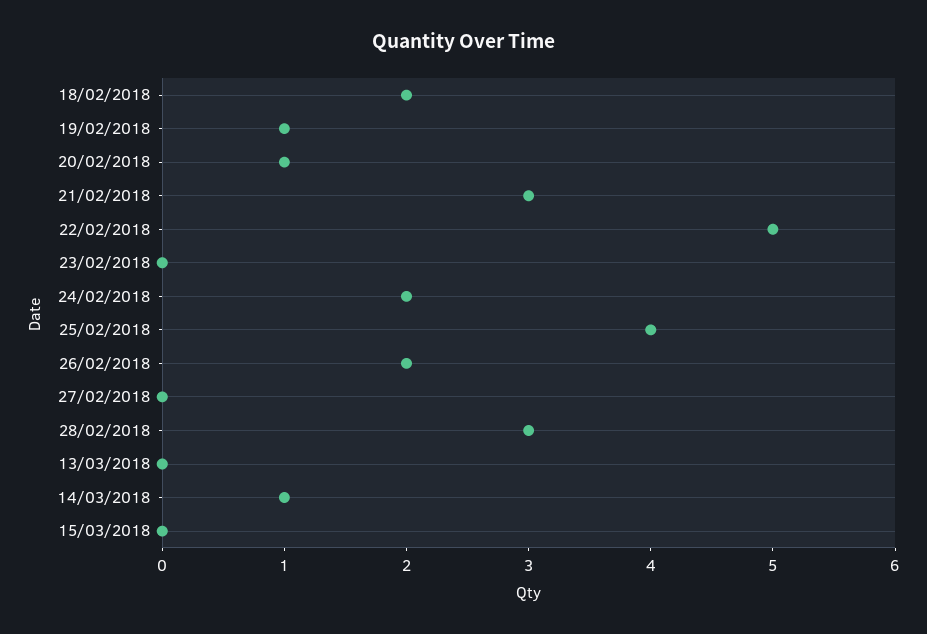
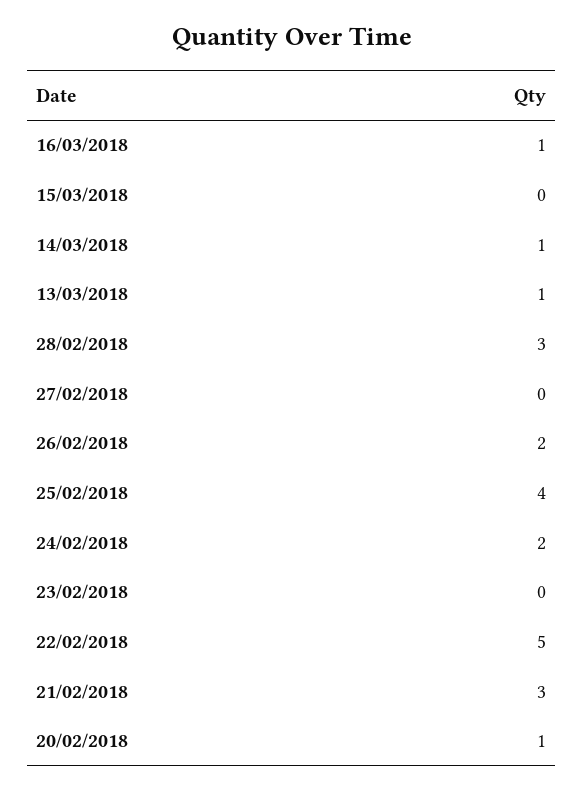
18/02/2018: 2 -> none
19/02/2018: 1 -> none
13/03/2018: 0 -> 1
16/03/2018: none -> 1

